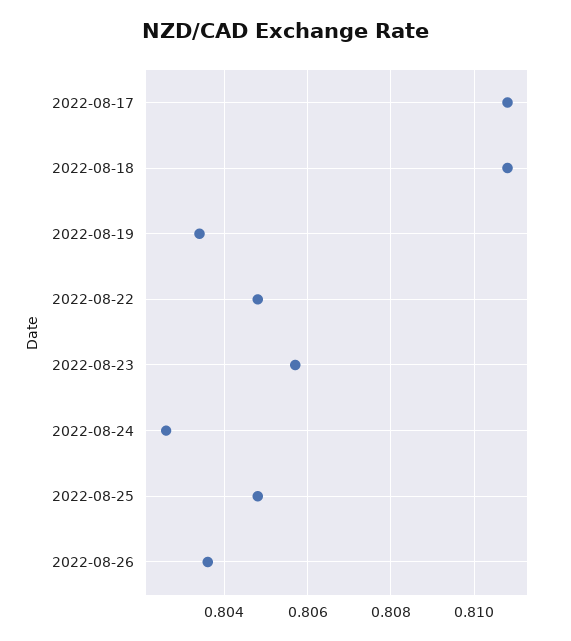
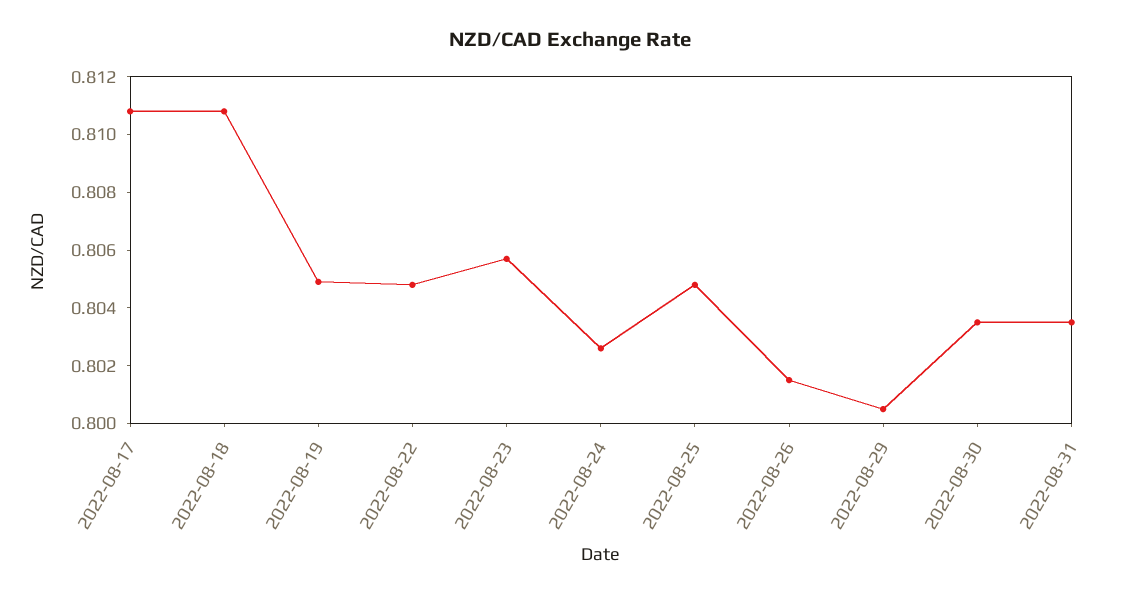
2022-08-19: 0.8035 -> 0.805
2022-08-26: 0.8035 -> 0.8015
2022-08-29: none -> 0.8005
2022-08-30: none -> 0.8035
2022-08-31: none -> 0.8035

